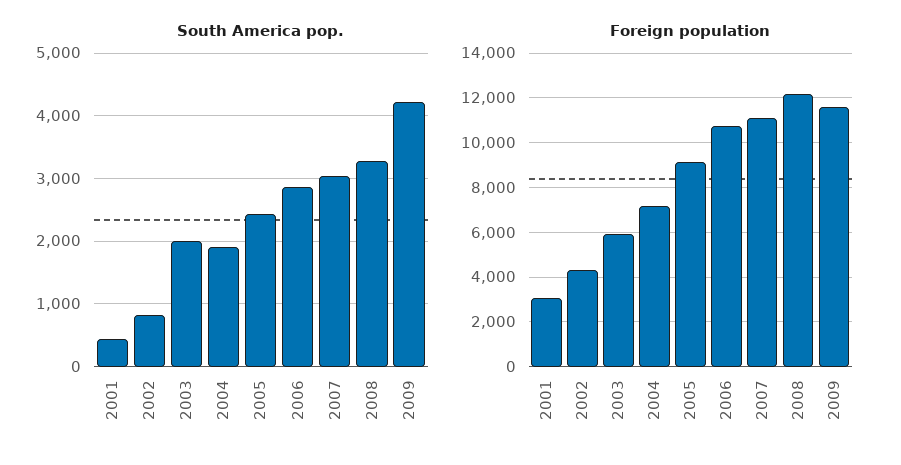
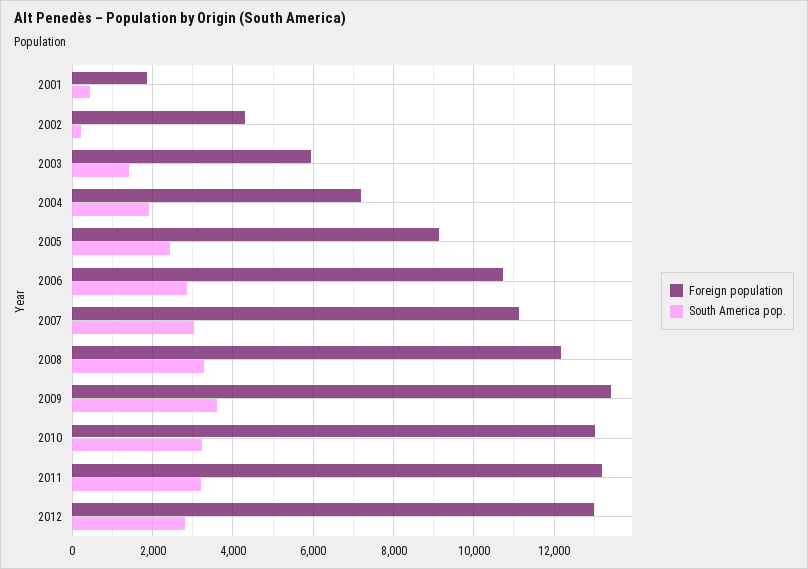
South America pop., 2002: 800 -> 200
South America pop., 2003: 2000 -> 1400
South America pop., 2009: 4200 -> 3600
Foreign population, 2001: 3000 -> 1800
Foreign population, 2009: 11500 -> 13400
Foreign population, 2010: none -> 13000
South America pop., 2010: none -> 3200
Foreign population, 2011: none -> 13200
South America pop., 2011: none -> 3200
Foreign population, 2012: none -> 13000
South America pop., 2012: none -> 2800

